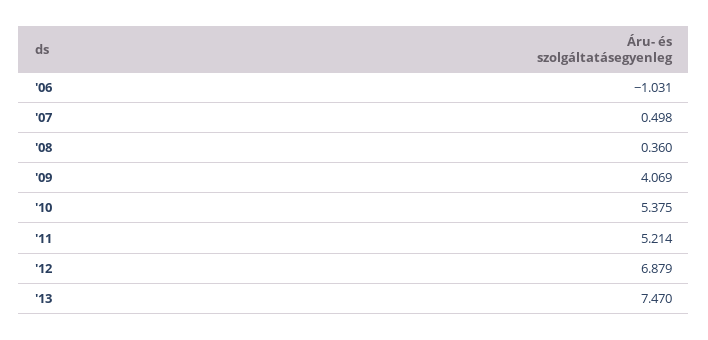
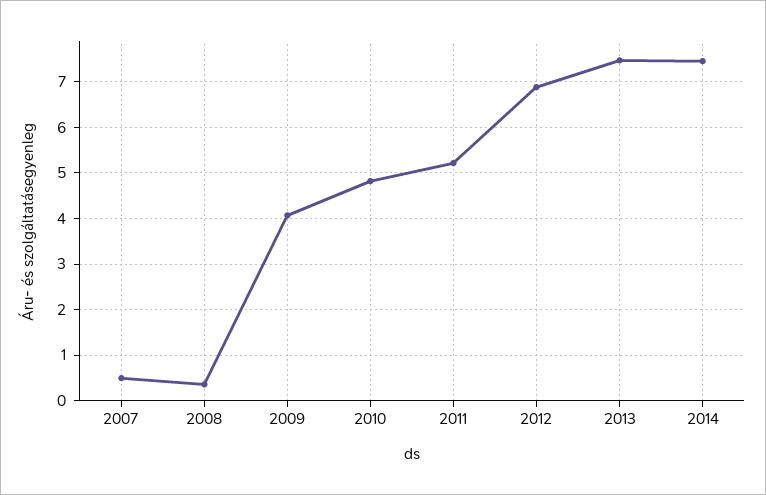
'06: -1.031 -> none
'10: 5.375 -> 4.8
2014: none -> 7.4

